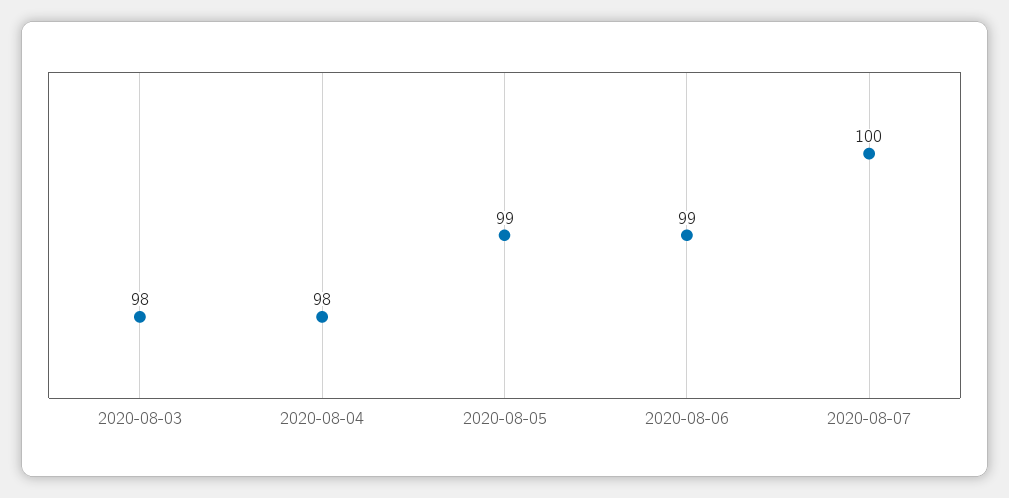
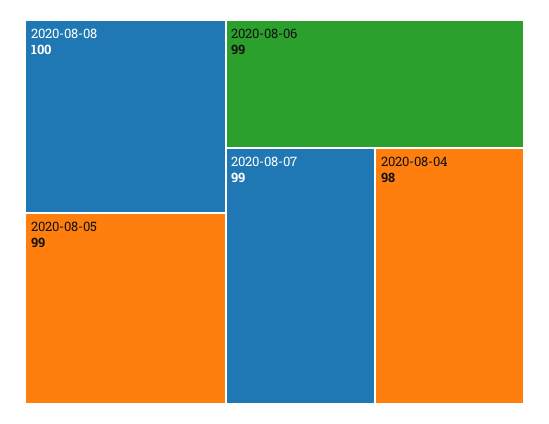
2020-08-03: 98 -> none
2020-08-07: 100 -> 99
2020-08-08: none -> 100

